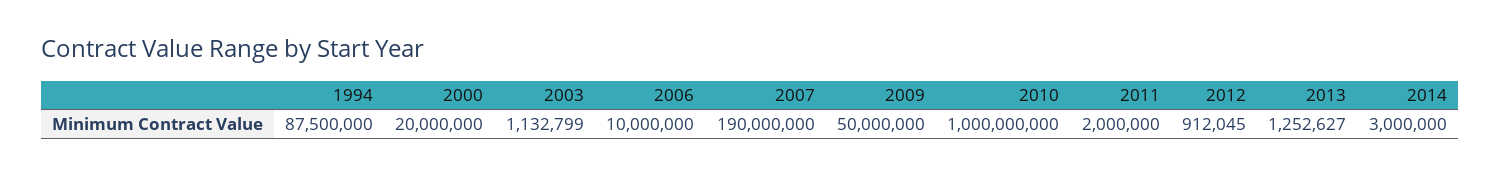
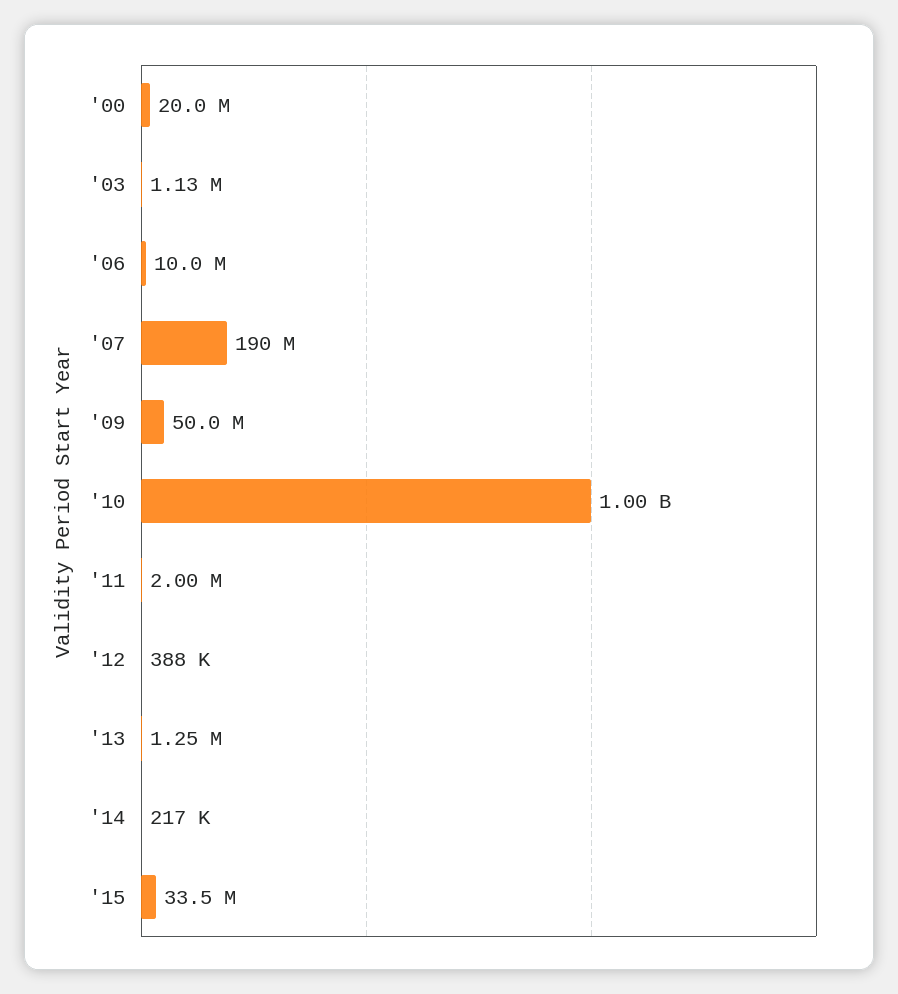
1994: 87500000 -> none
2012: 912045 -> 388000
2014: 3000000 -> 217000
'15: none -> 33500000

